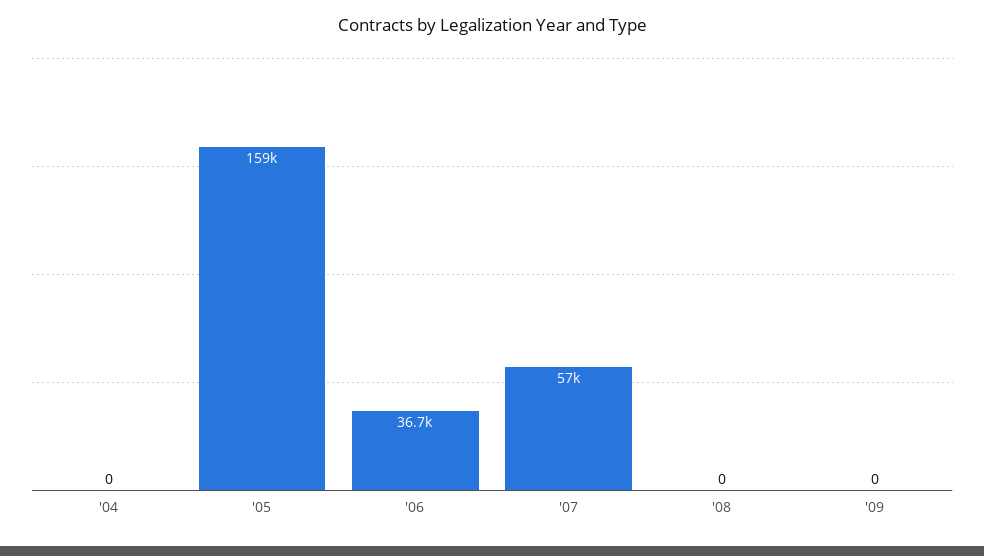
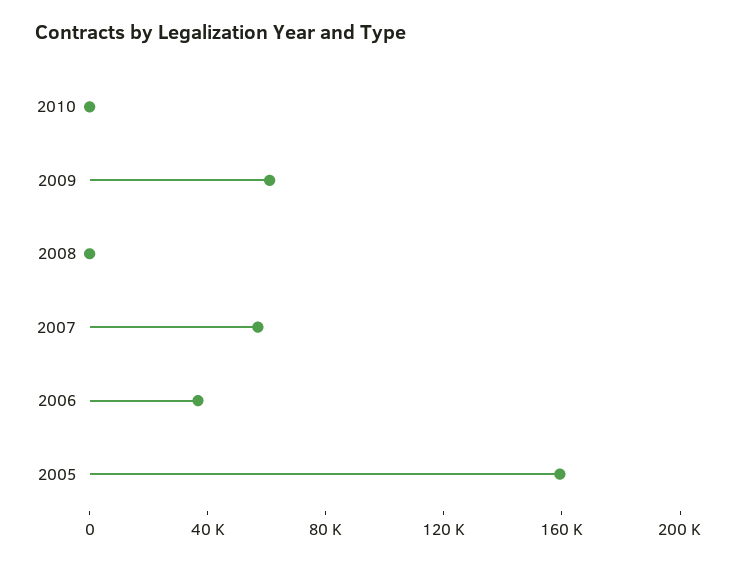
'04: 0 -> none
'09: 0 -> 60000
2010: none -> 0

